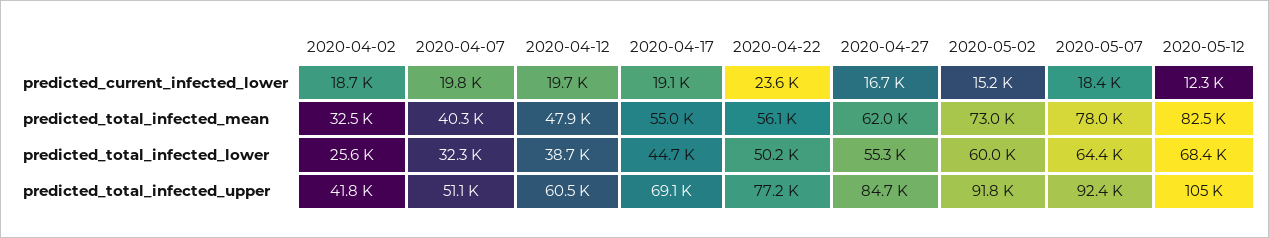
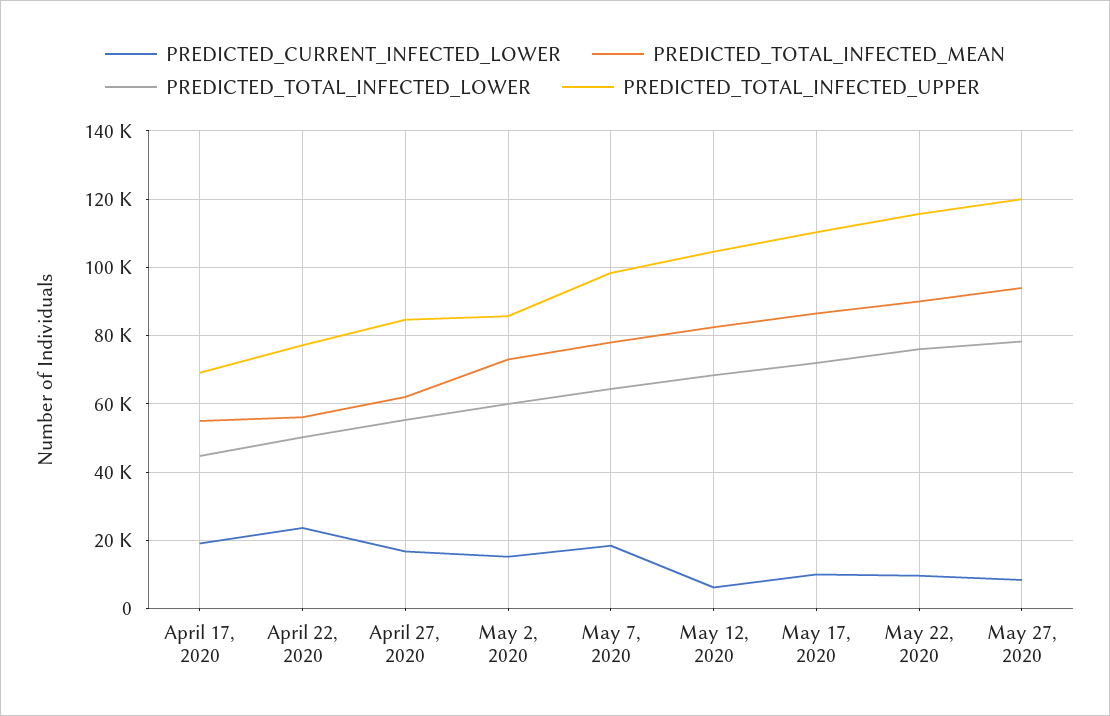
predicted_current_infected_lower, 2020-04-02: 18700 -> none
predicted_current_infected_lower, 2020-04-07: 19800 -> none
predicted_current_infected_lower, 2020-04-12: 19700 -> none
predicted_current_infected_lower, 2020-05-12: 12300 -> 6000
predicted_total_infected_mean, 2020-04-02: 32500 -> none
predicted_total_infected_mean, 2020-04-07: 40300 -> none
predicted_total_infected_mean, 2020-04-12: 47900 -> none
predicted_total_infected_lower, 2020-04-02: 25600 -> none
predicted_total_infected_lower, 2020-04-07: 32300 -> none
predicted_total_infected_lower, 2020-04-12: 38700 -> none
predicted_total_infected_upper, 2020-04-02: 41800 -> none
predicted_total_infected_upper, 2020-04-07: 51100 -> none
predicted_total_infected_upper, 2020-04-12: 60500 -> none
predicted_total_infected_upper, 2020-05-02: 91800 -> 86000
predicted_total_infected_upper, 2020-05-07: 92400 -> 98000
predicted_current_infected_lower, May 17, 2020: none -> 10000
predicted_total_infected_mean, May 17, 2020: none -> 86000
predicted_total_infected_lower, May 17, 2020: none -> 72000
predicted_total_infected_upper, May 17, 2020: none -> 110000
predicted_current_infected_lower, May 22, 2020: none -> 10000
predicted_total_infected_mean, May 22, 2020: none -> 90000
predicted_total_infected_lower, May 22, 2020: none -> 76000
predicted_total_infected_upper, May 22, 2020: none -> 116000
predicted_current_infected_lower, May 27, 2020: none -> 8000
predicted_total_infected_mean, May 27, 2020: none -> 94000
predicted_total_infected_lower, May 27, 2020: none -> 78000
predicted_total_infected_upper, May 27, 2020: none -> 120000

